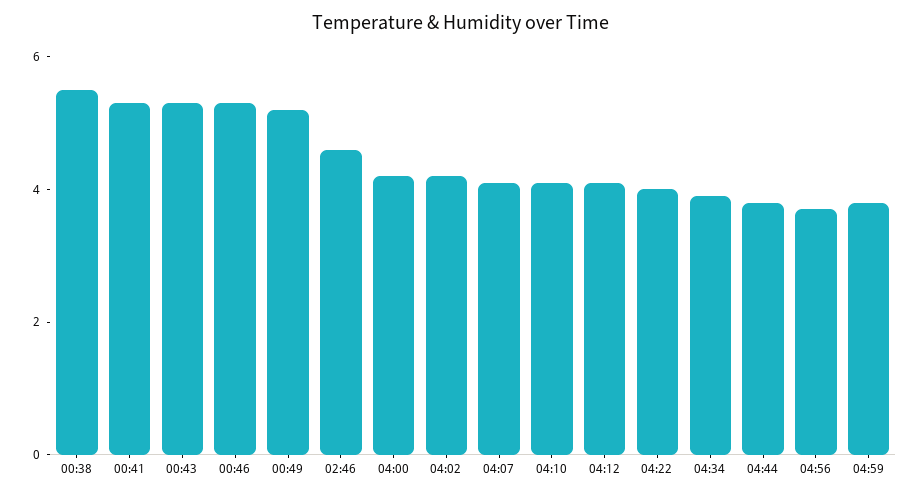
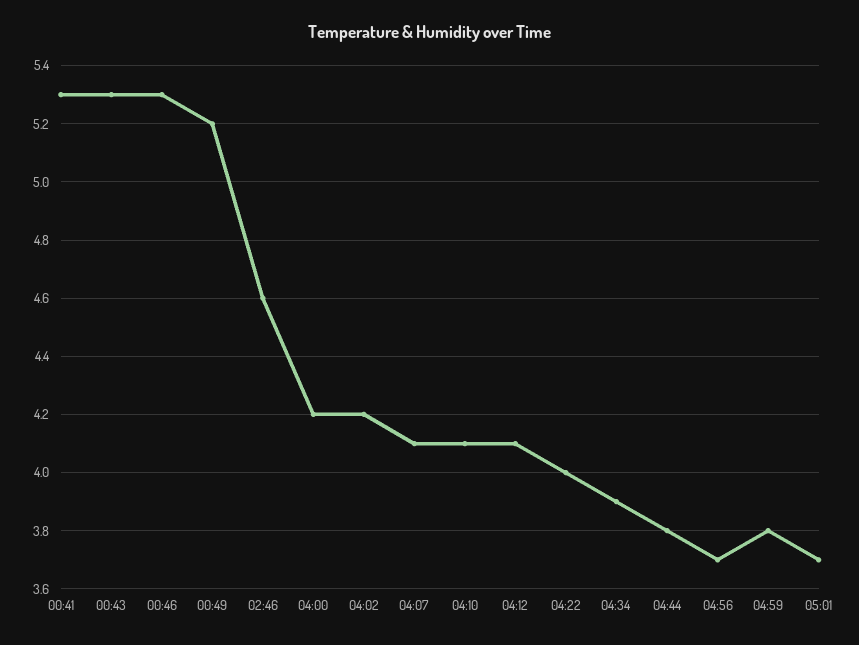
00:38: 5.5 -> none
05:01: none -> 3.7

